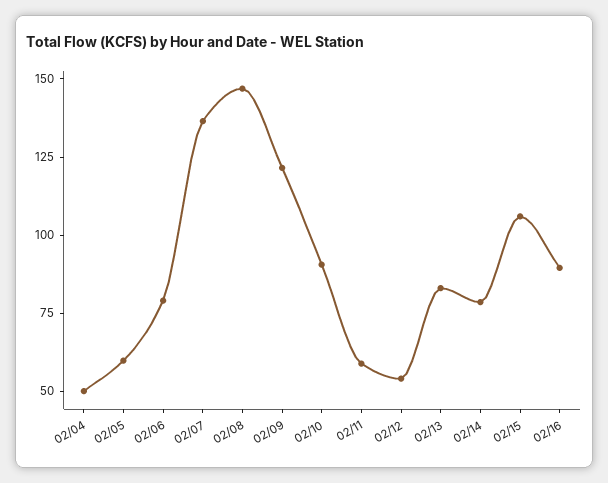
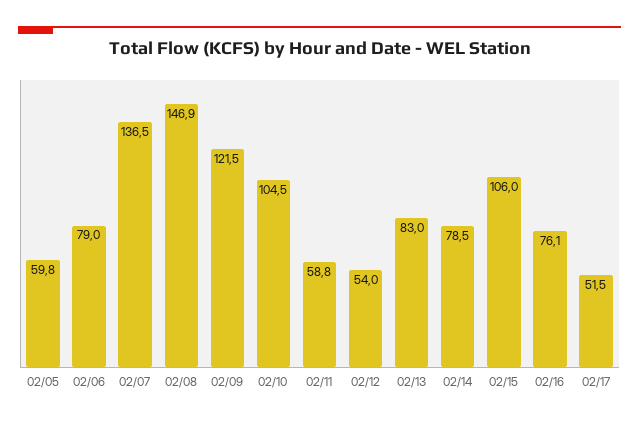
02/04: 50 -> none
02/10: 90 -> 104.5
02/16: 90 -> 76.1
02/17: none -> 51.5

